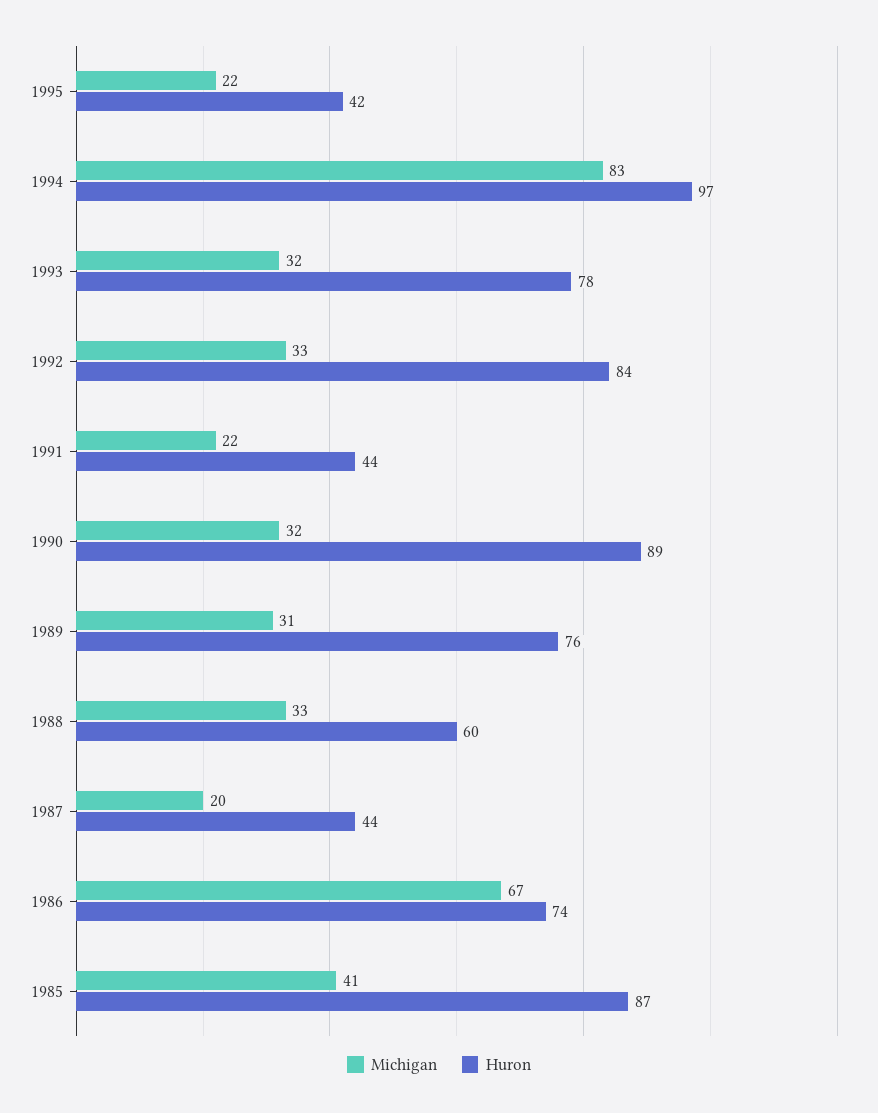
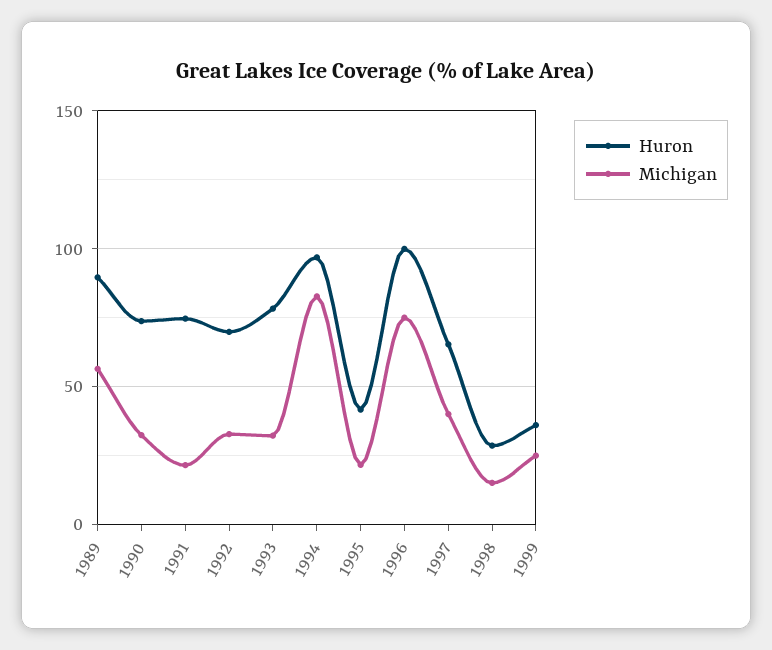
Huron, 1992: 84 -> 70
Huron, 1991: 44 -> 75
Huron, 1990: 89 -> 75
Michigan, 1989: 31 -> 55
Huron, 1989: 76 -> 90
Michigan, 1988: 33 -> none
Huron, 1988: 60 -> none
Michigan, 1987: 20 -> none
Huron, 1987: 44 -> none
Michigan, 1986: 67 -> none
Huron, 1986: 74 -> none
Michigan, 1985: 41 -> none
Huron, 1985: 87 -> none
Huron, 1996: none -> 100
Michigan, 1996: none -> 75
Huron, 1997: none -> 65
Michigan, 1997: none -> 40
Huron, 1998: none -> 30
Michigan, 1998: none -> 15
Huron, 1999: none -> 35
Michigan, 1999: none -> 25

